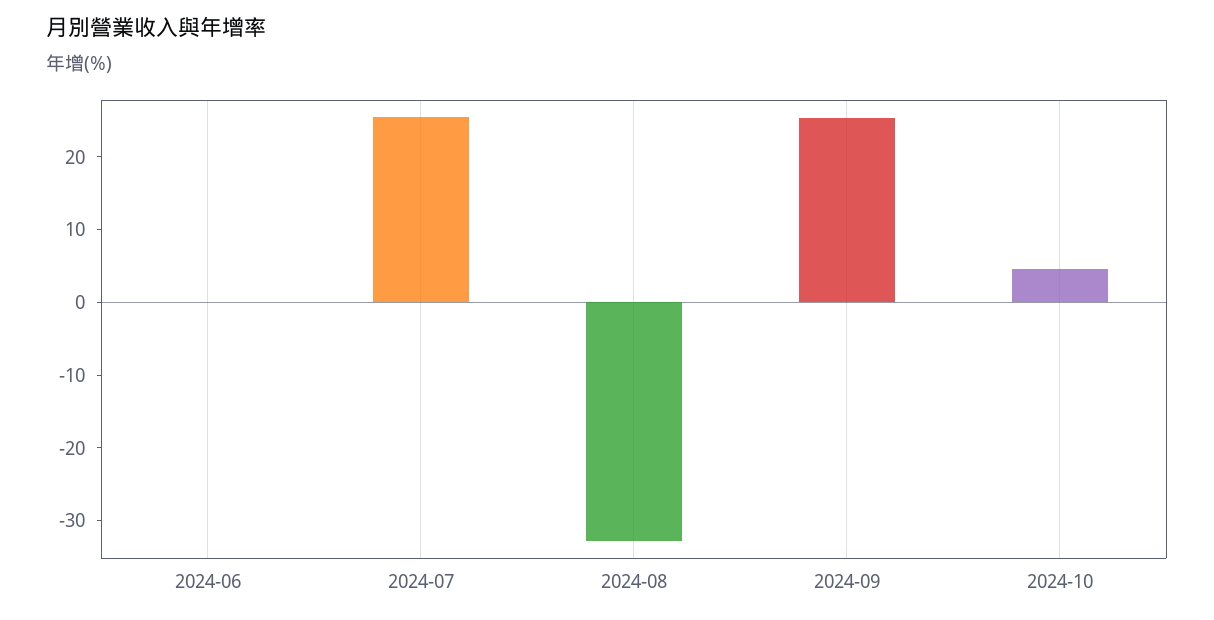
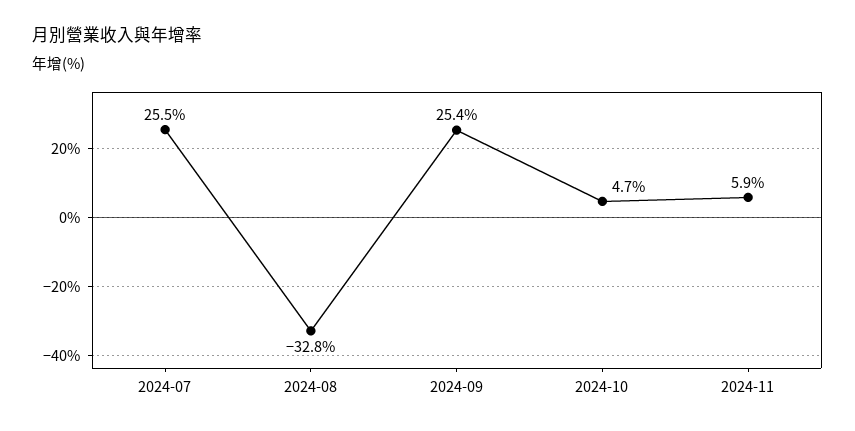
2024-06: 0 -> none
2024-11: none -> 5.9

